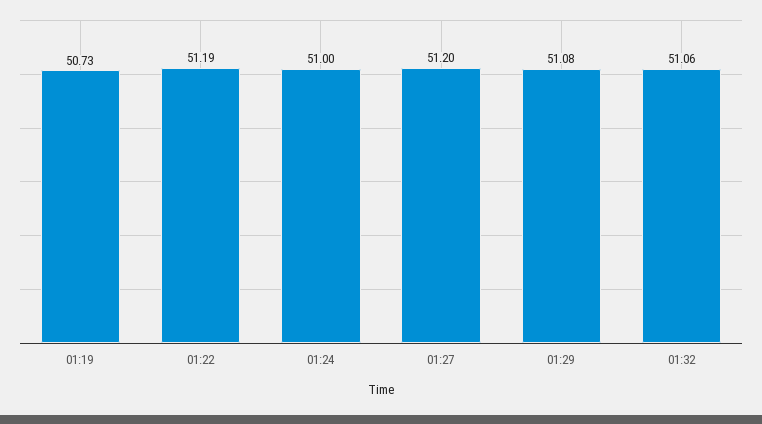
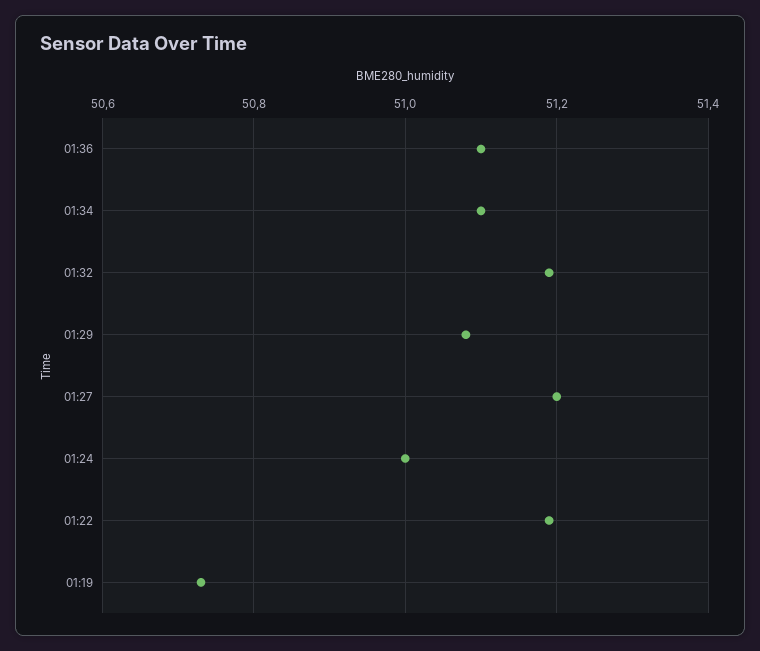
01:32: 51.06 -> 51.2
01:36: none -> 51.1
01:34: none -> 51.1

